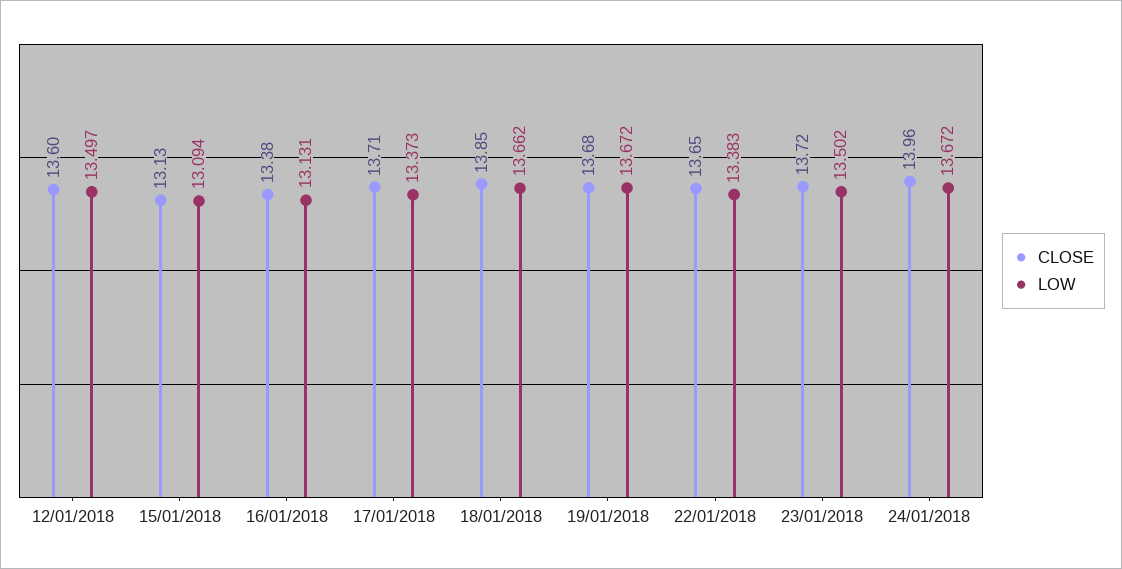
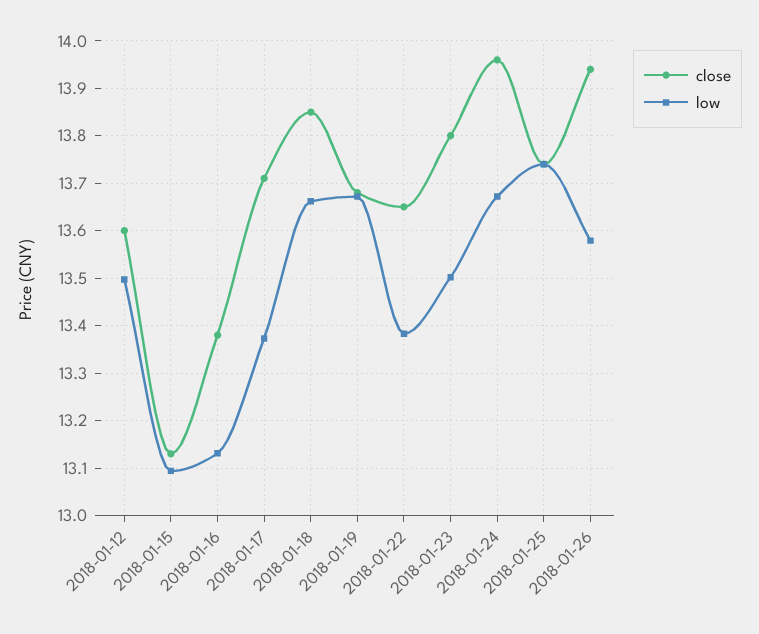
CLOSE, 23/01/2018: 13.72 -> 13.8
CLOSE, 2018-01-25: none -> 13.74
LOW, 2018-01-25: none -> 13.74
CLOSE, 2018-01-26: none -> 13.94
LOW, 2018-01-26: none -> 13.58

